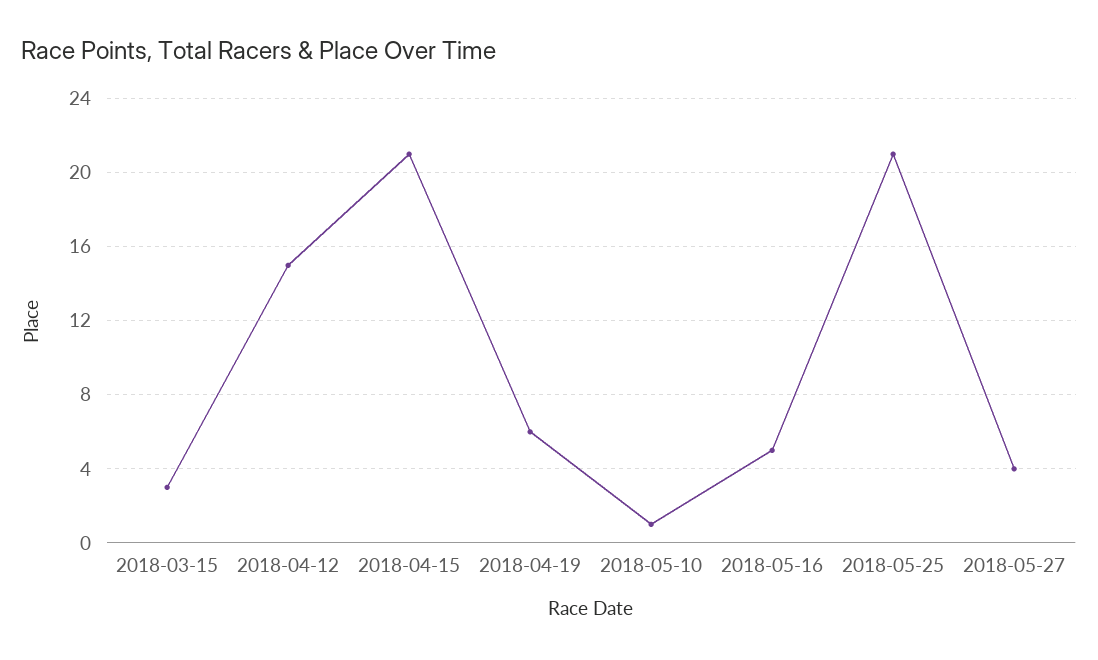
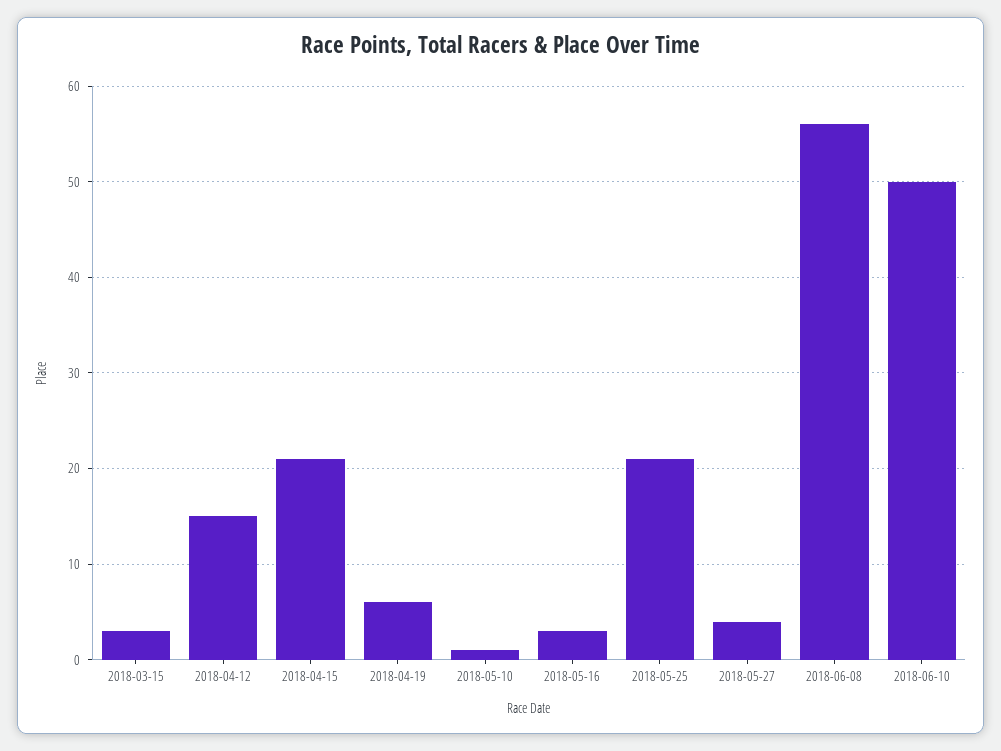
2018-05-16: 5 -> 3
2018-06-08: none -> 56
2018-06-10: none -> 50

